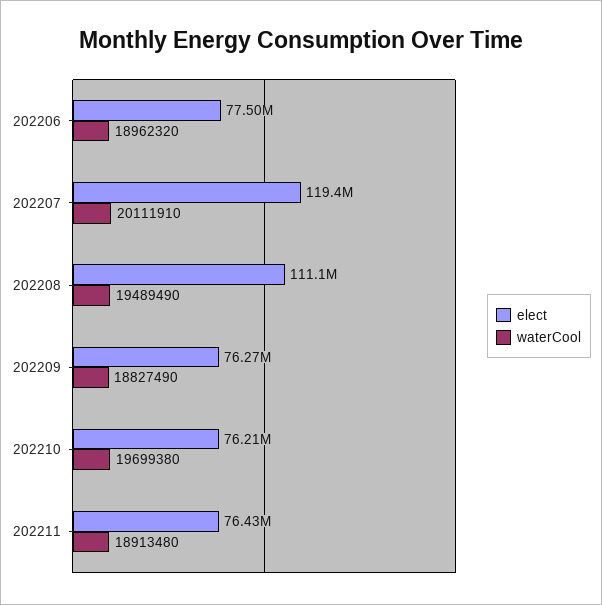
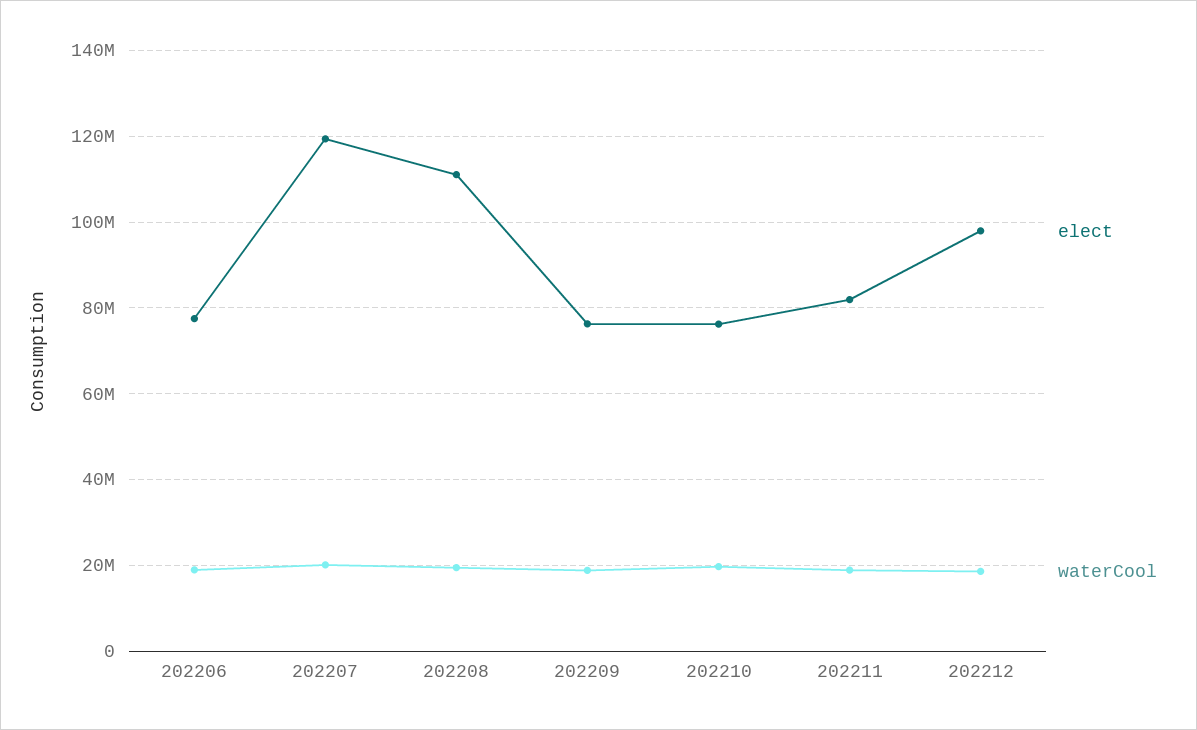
elect, 202211: 76430000 -> 82000000
elect, 202212: none -> 98000000
waterCool, 202212: none -> 18000000

